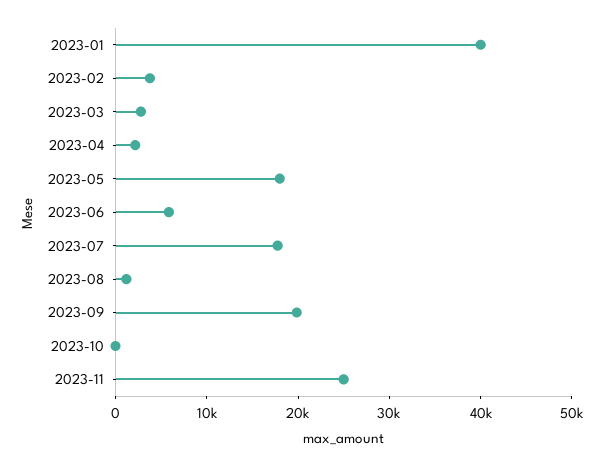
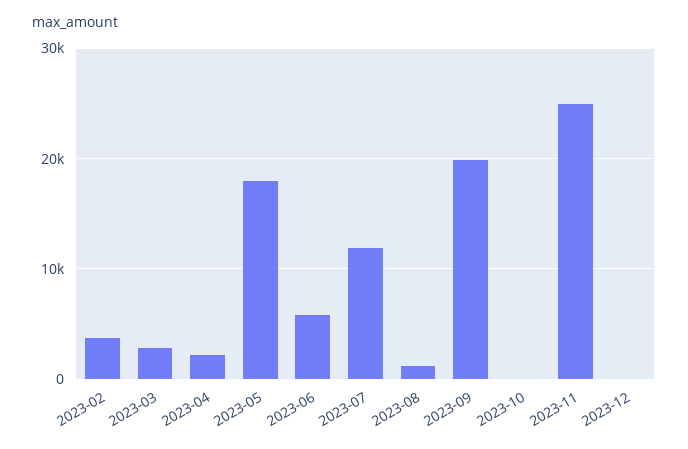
2023-01: 40000 -> none
2023-07: 18000 -> 12000
2023-12: none -> 0

